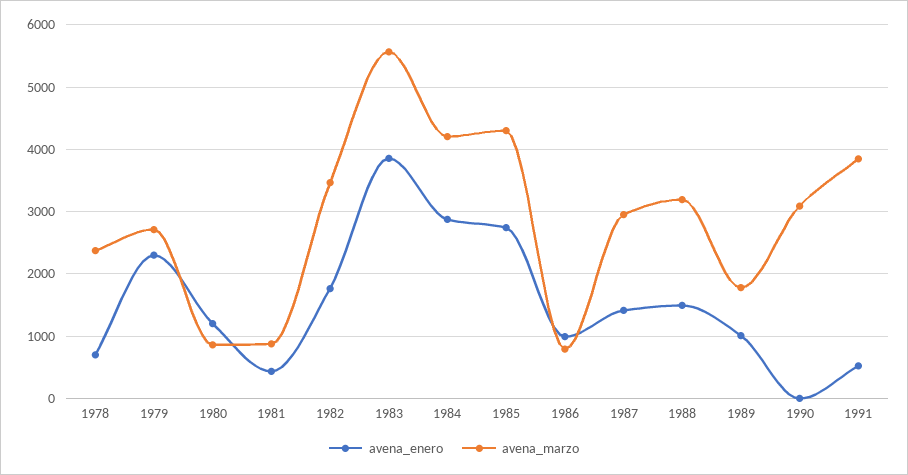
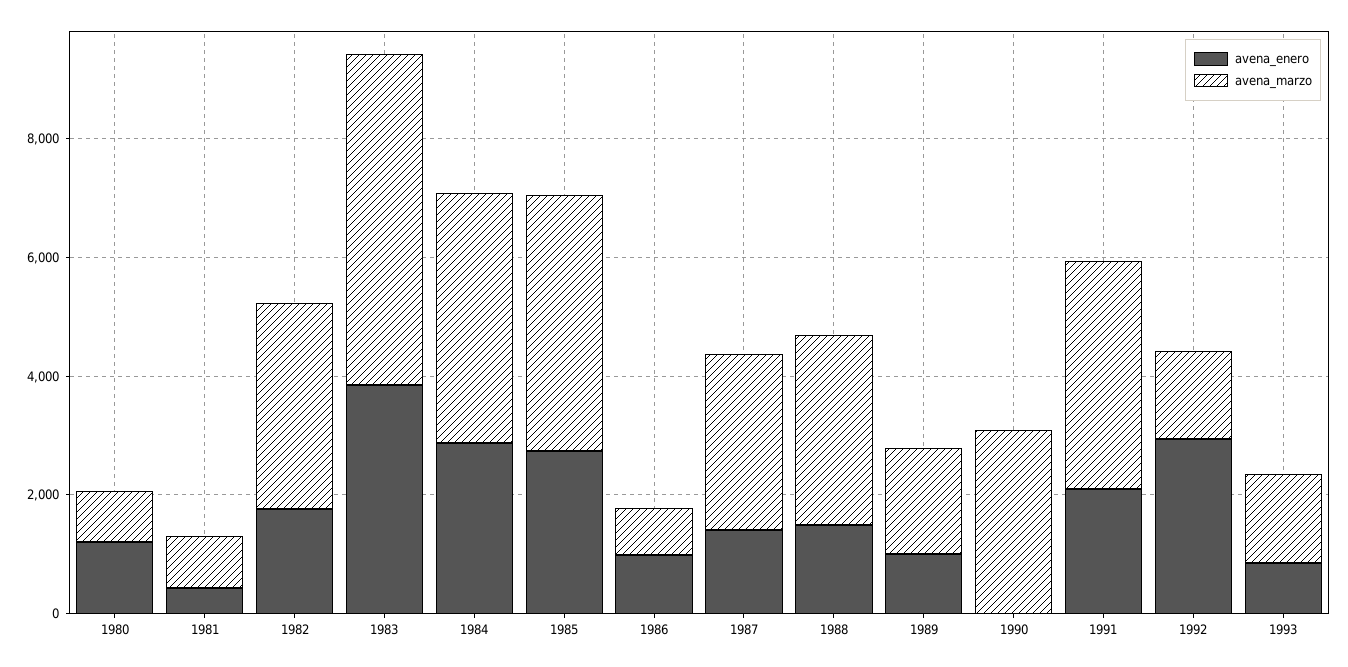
avena_enero, 1978: 700 -> none
avena_marzo, 1978: 2400 -> none
avena_enero, 1979: 2300 -> none
avena_marzo, 1979: 2700 -> none
avena_enero, 1991: 500 -> 2000
avena_enero, 1992: none -> 3000
avena_marzo, 1992: none -> 1500
avena_enero, 1993: none -> 1000
avena_marzo, 1993: none -> 1500

